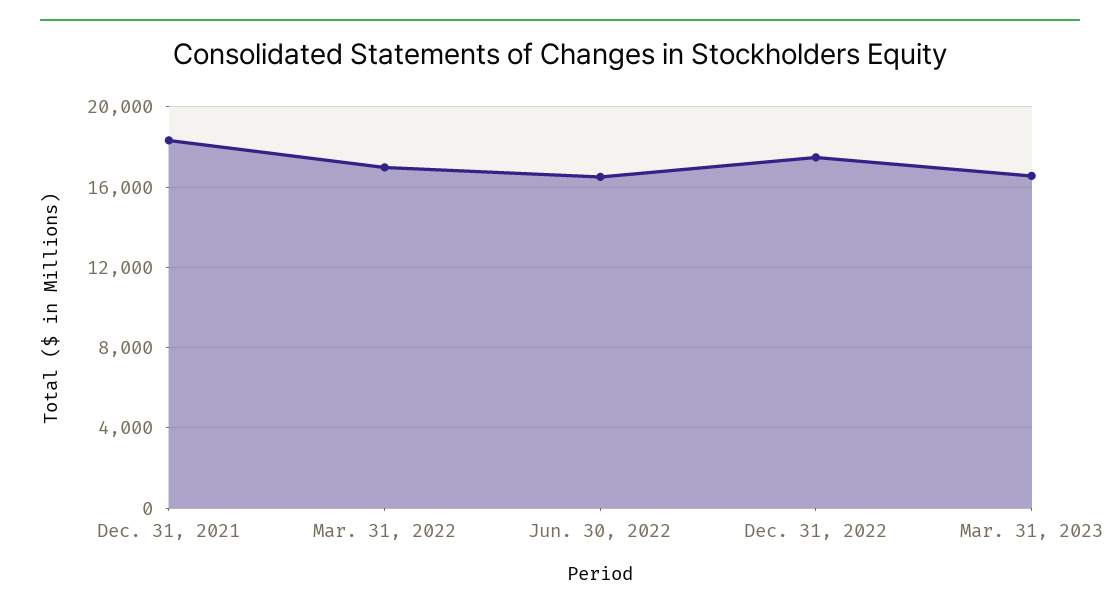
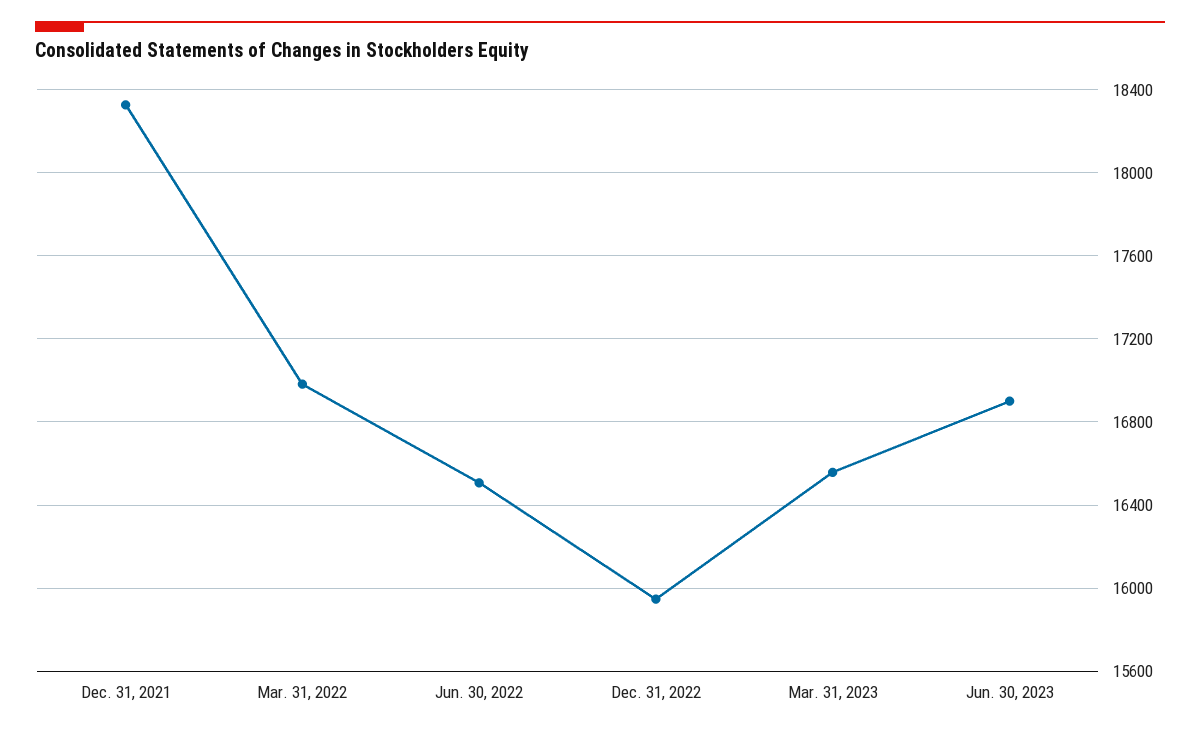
Dec. 31, 2022: 17500 -> 15950
Jun. 30, 2023: none -> 16900

